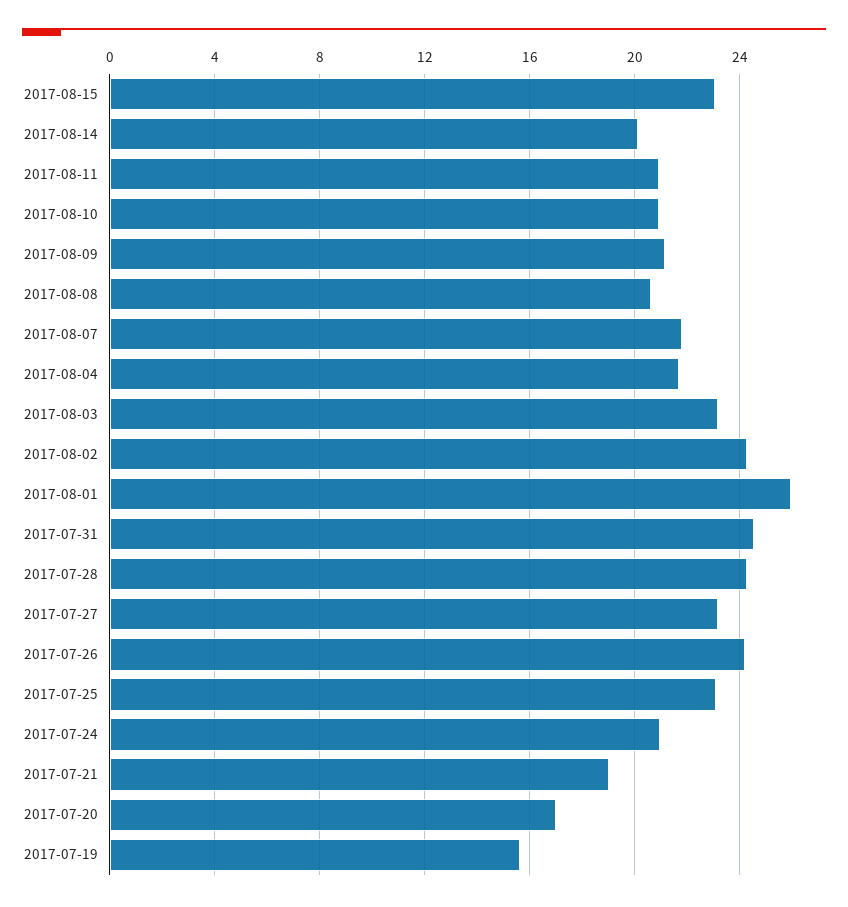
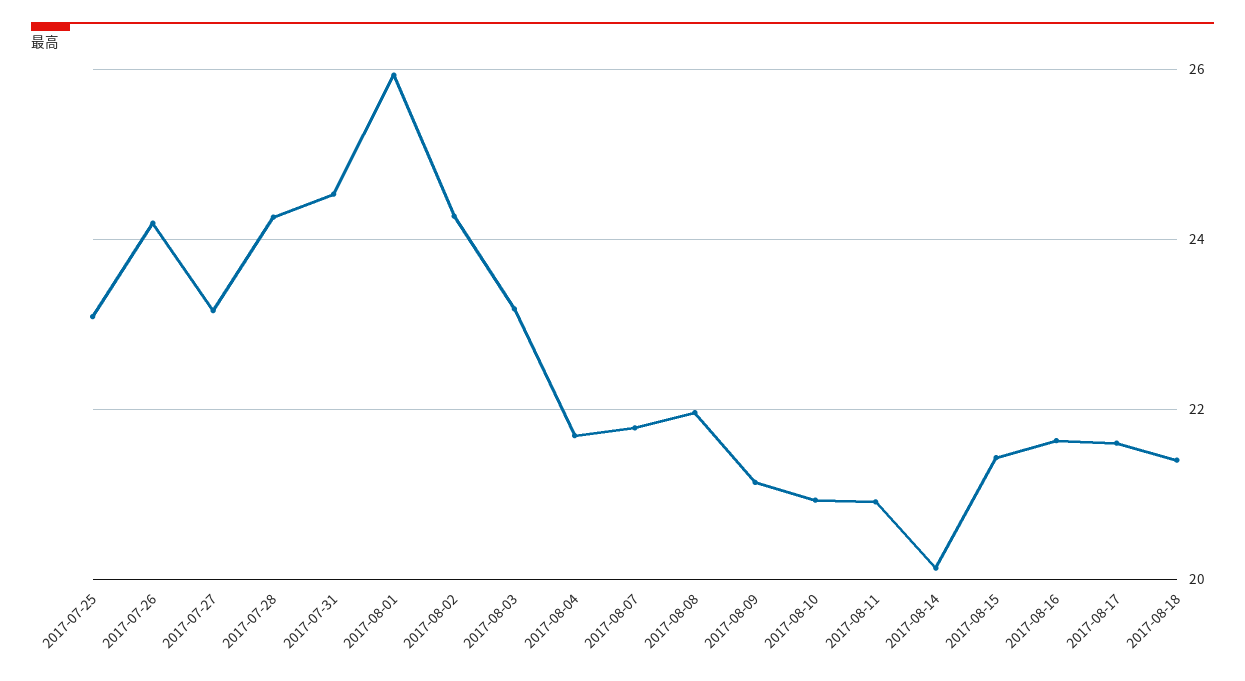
2017-08-15: 23 -> 21.4
2017-08-08: 20.5 -> 22
2017-07-24: 21 -> none
2017-07-21: 19 -> none
2017-07-20: 17 -> none
2017-07-19: 15.5 -> none
2017-08-16: none -> 21.6
2017-08-17: none -> 21.6
2017-08-18: none -> 21.4

